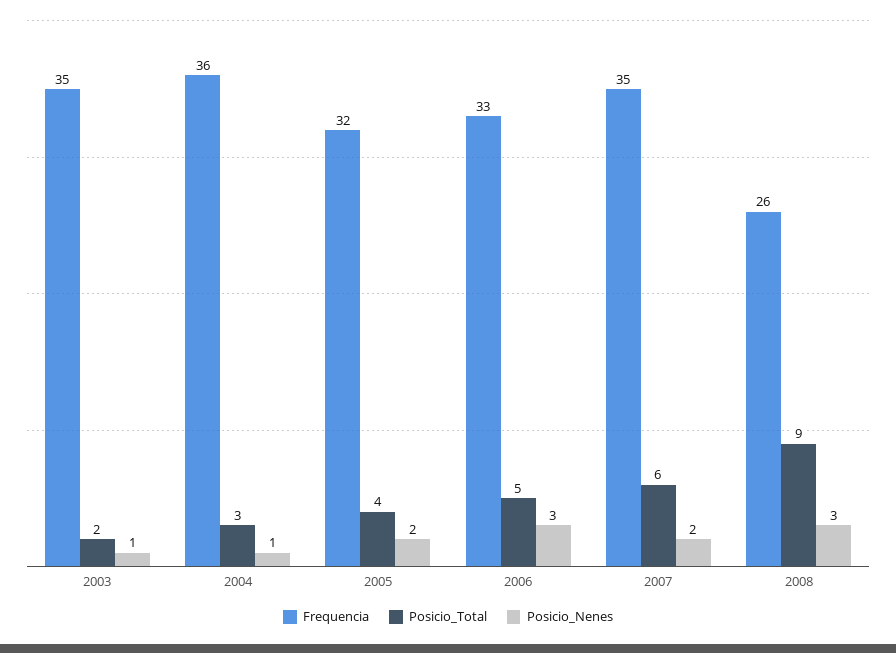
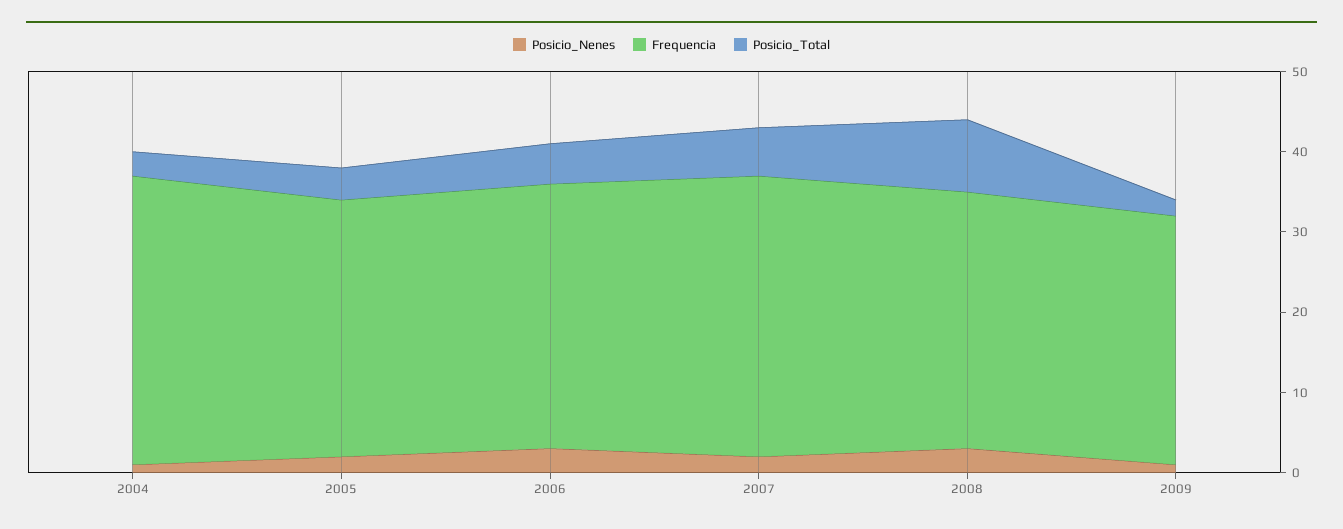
Frequencia, 2003: 35 -> none
Posicio_Total, 2003: 2 -> none
Posicio_Nenes, 2003: 1 -> none
Frequencia, 2008: 26 -> 32
Posicio_Nenes, 2009: none -> 1
Frequencia, 2009: none -> 31
Posicio_Total, 2009: none -> 2

